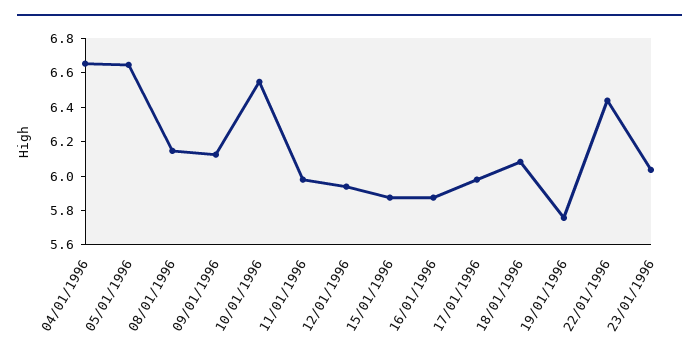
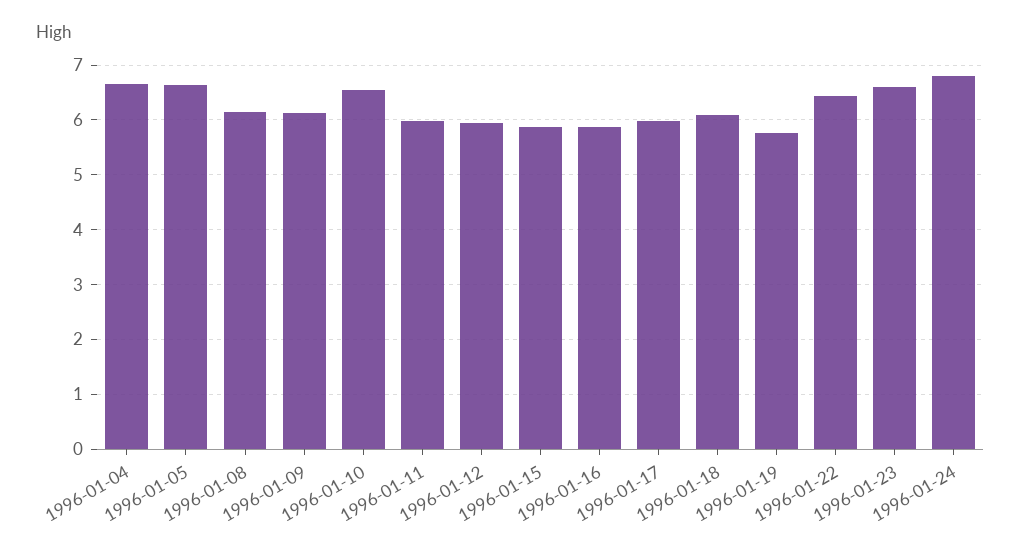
23/01/1996: 6.05 -> 6.6
1996-01-24: none -> 6.8

